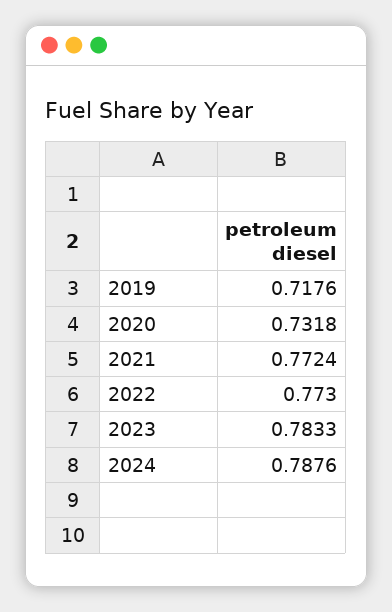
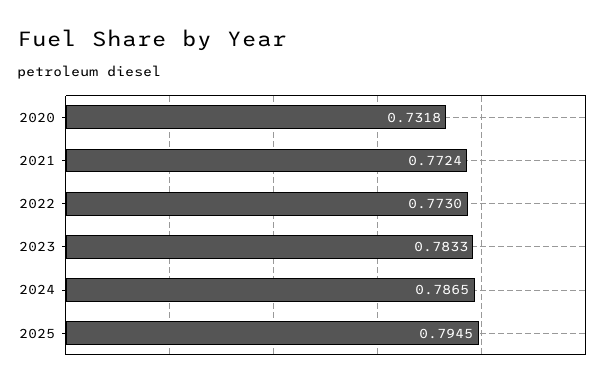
2019: 0.7176 -> none
2024: 0.7876 -> 0.7865
2025: none -> 0.7945

